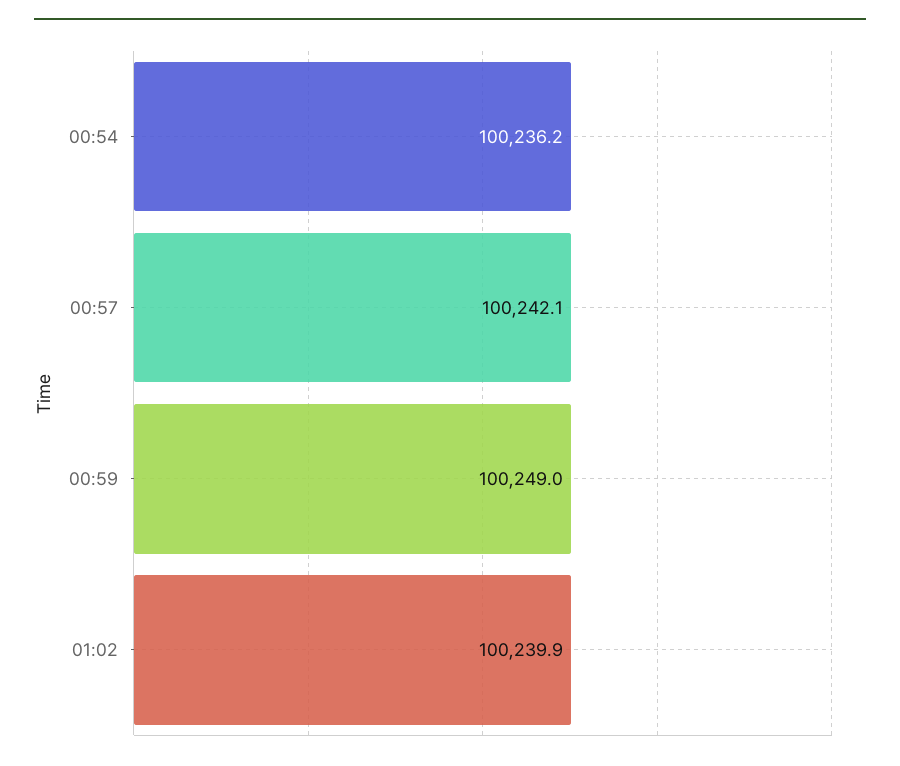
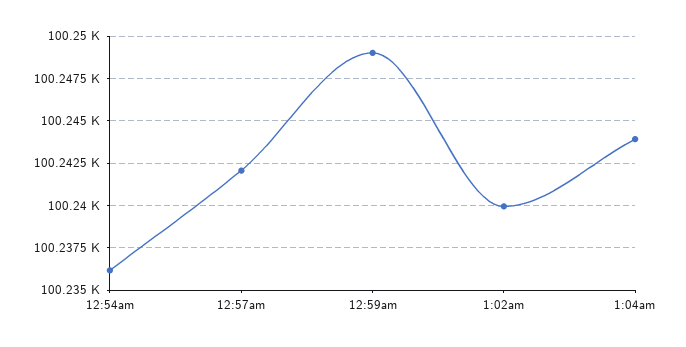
1:04am: none -> 100244

